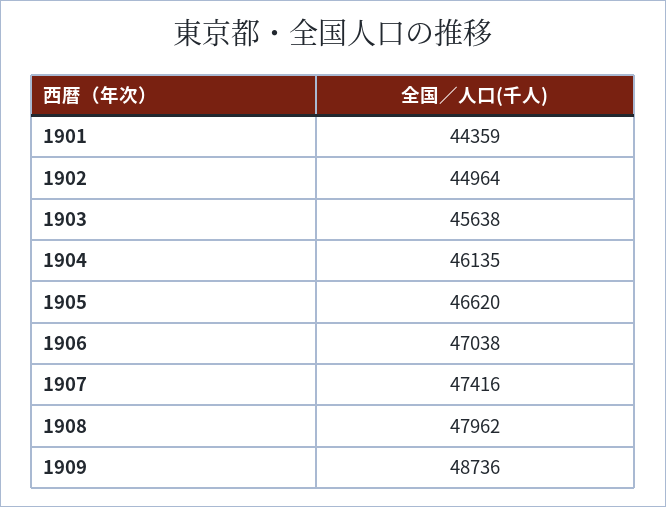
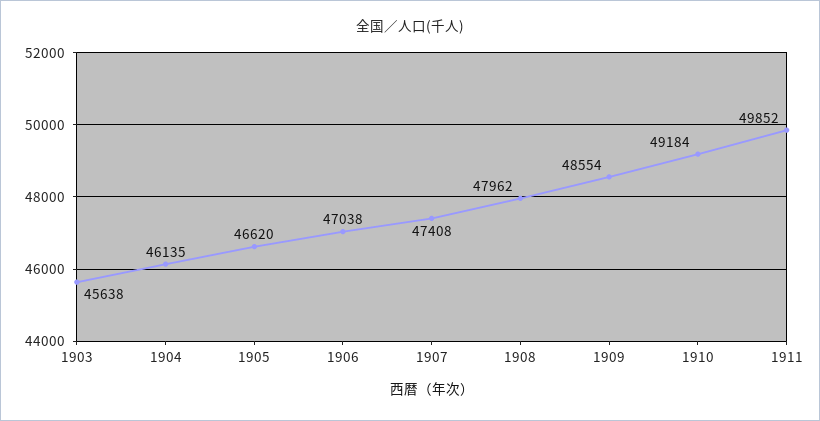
1901: 44359 -> none
1902: 44964 -> none
1907: 47416 -> 47408
1909: 48736 -> 48554
1910: none -> 49184
1911: none -> 49852

